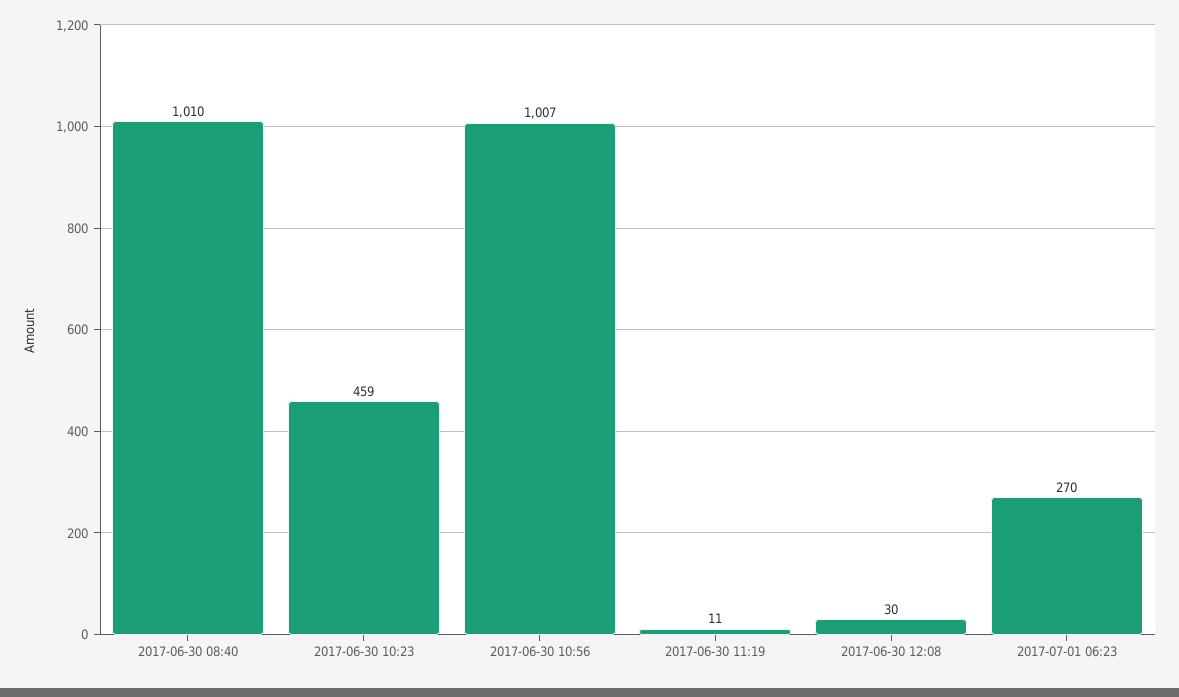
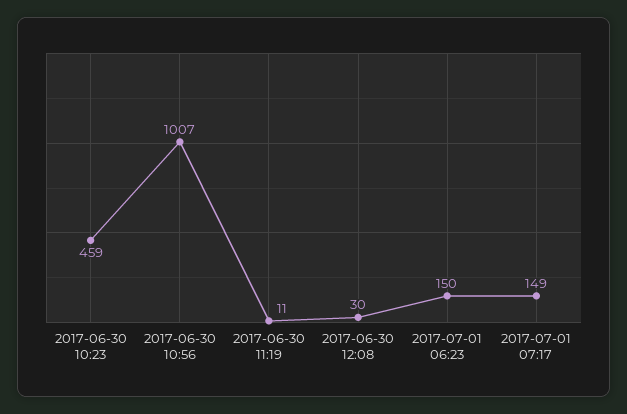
2017-06-30 08:40: 1010 -> none
2017-07-01 06:23: 270 -> 150
2017-07-01 07:17: none -> 149

